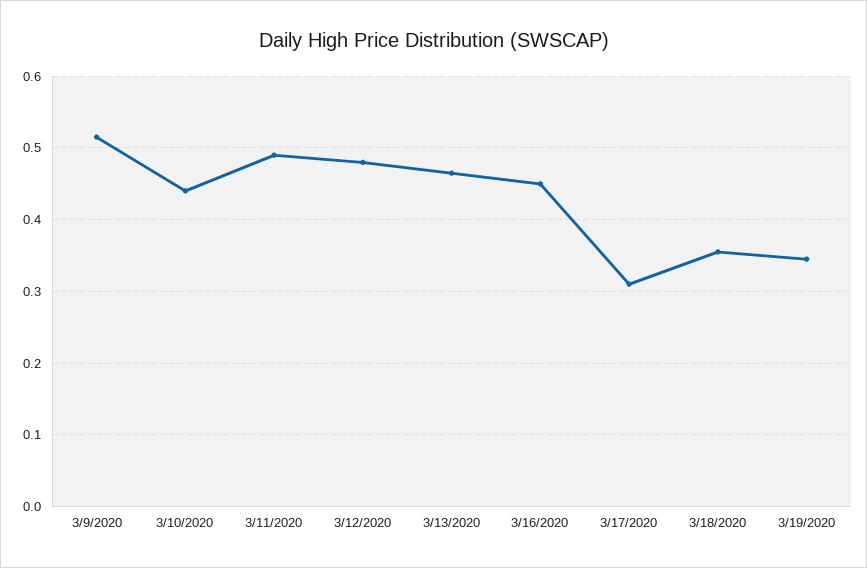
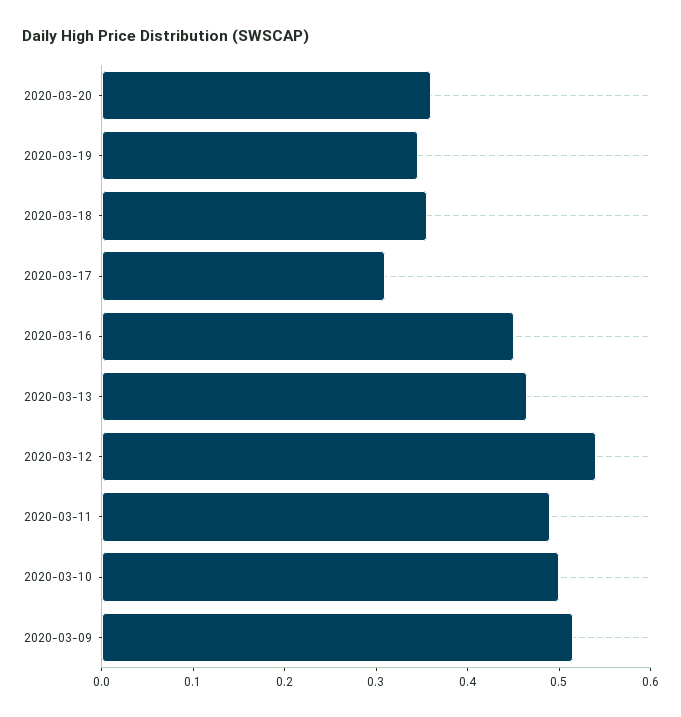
3/10/2020: 0.44 -> 0.5
3/12/2020: 0.48 -> 0.54
2020-03-20: none -> 0.36

